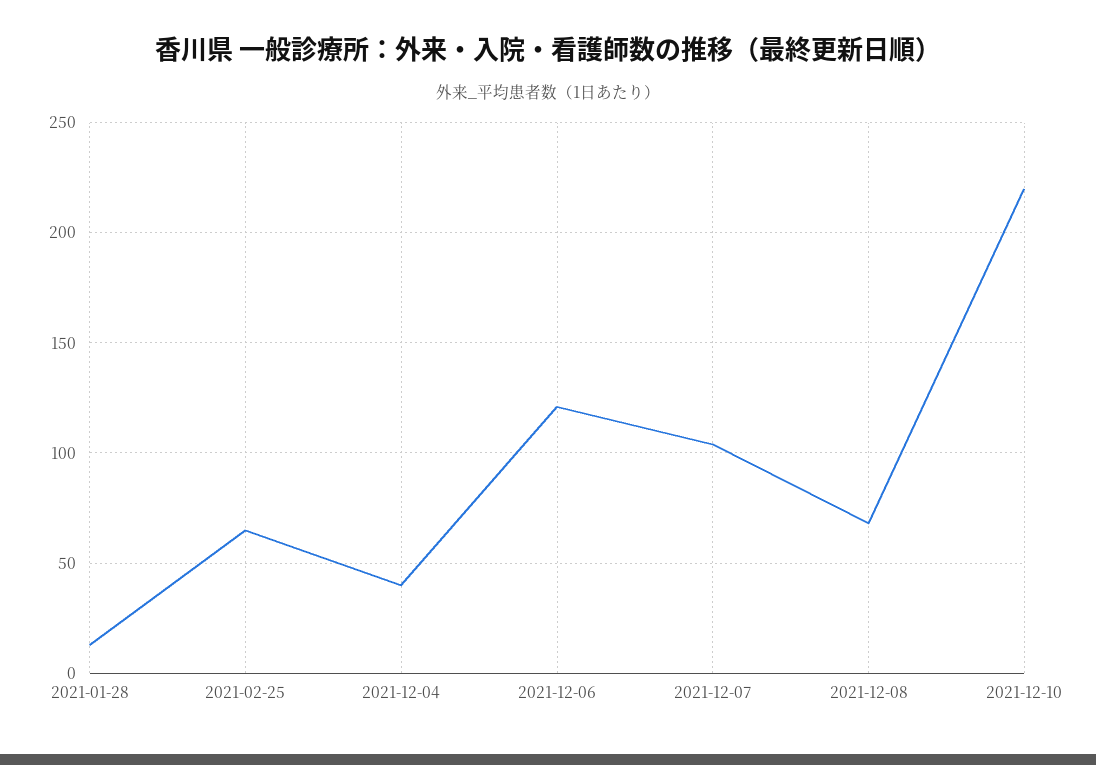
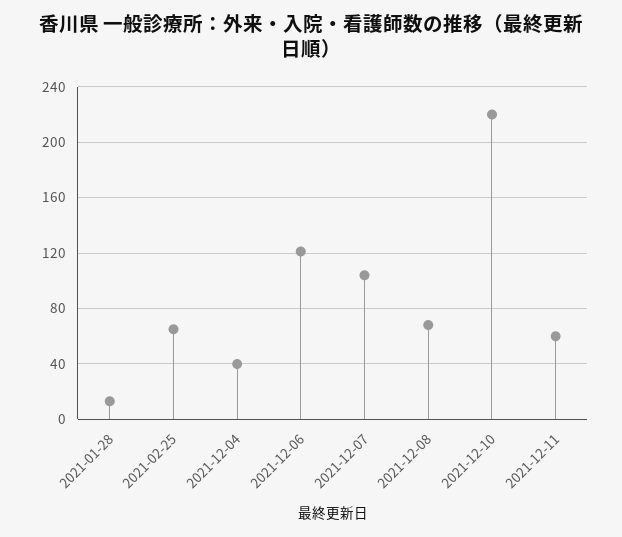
2021-12-11: none -> 60

